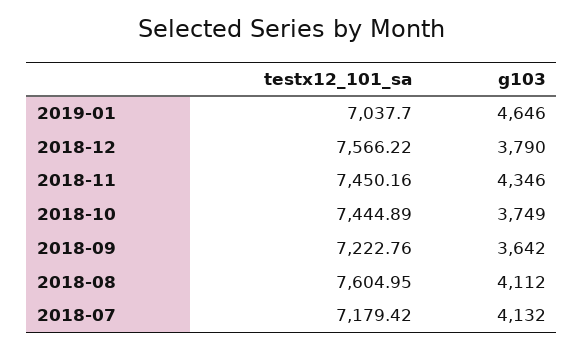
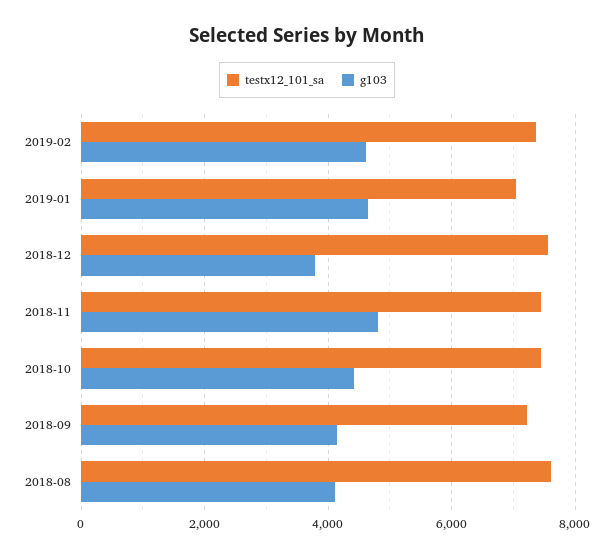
g103, 2018-11: 4346 -> 4800
g103, 2018-10: 3749 -> 4400
g103, 2018-09: 3642 -> 4200
testx12_101_sa, 2018-07: 7179.42 -> none
g103, 2018-07: 4132 -> none
testx12_101_sa, 2019-02: none -> 7400
g103, 2019-02: none -> 4600

